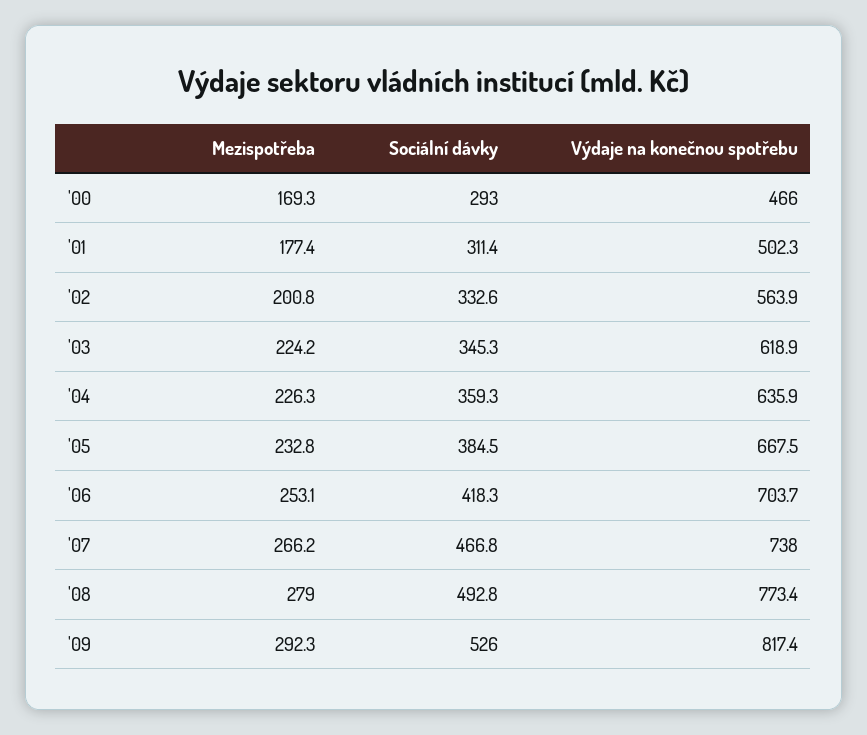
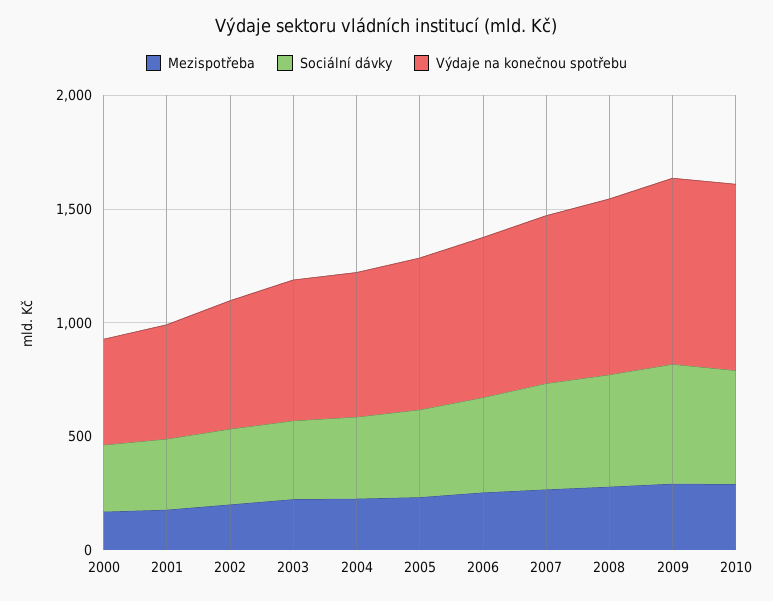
Mezispotřeba, 2010: none -> 300
Sociální dávky, 2010: none -> 500
Výdaje na konečnou spotřebu, 2010: none -> 800

